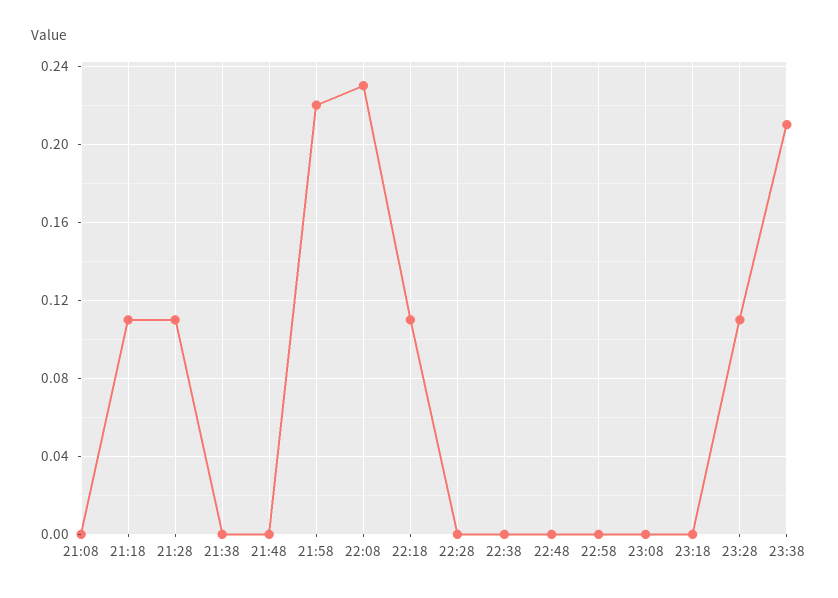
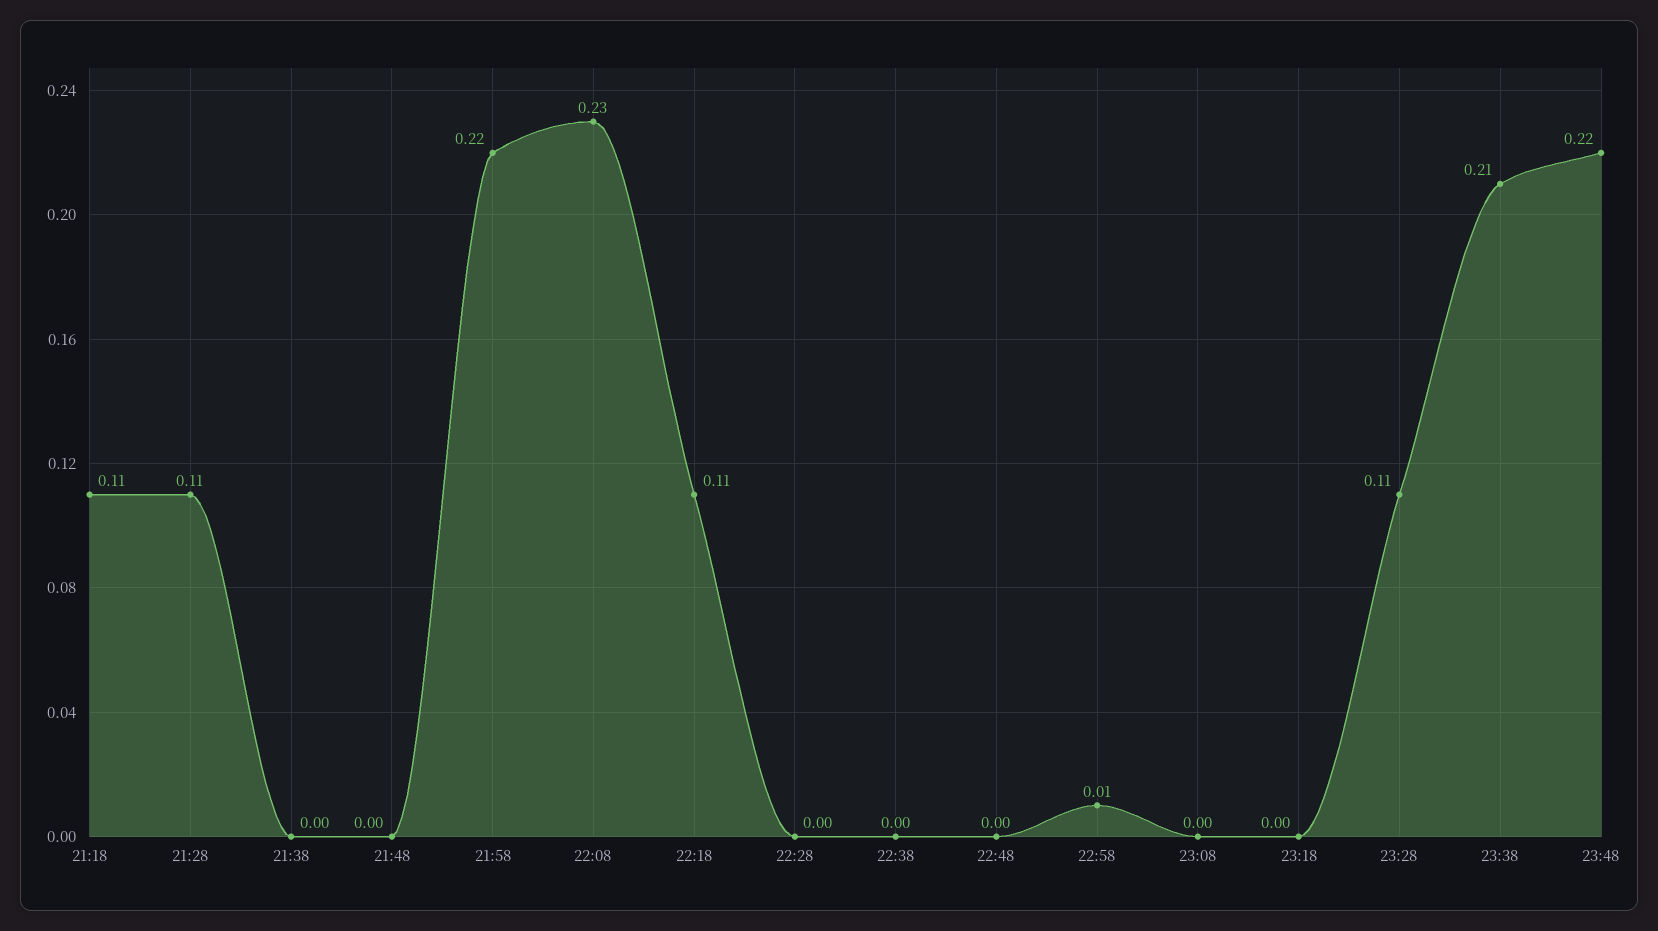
21:08: 0 -> none
22:58: 0 -> 0.01
23:48: none -> 0.22

